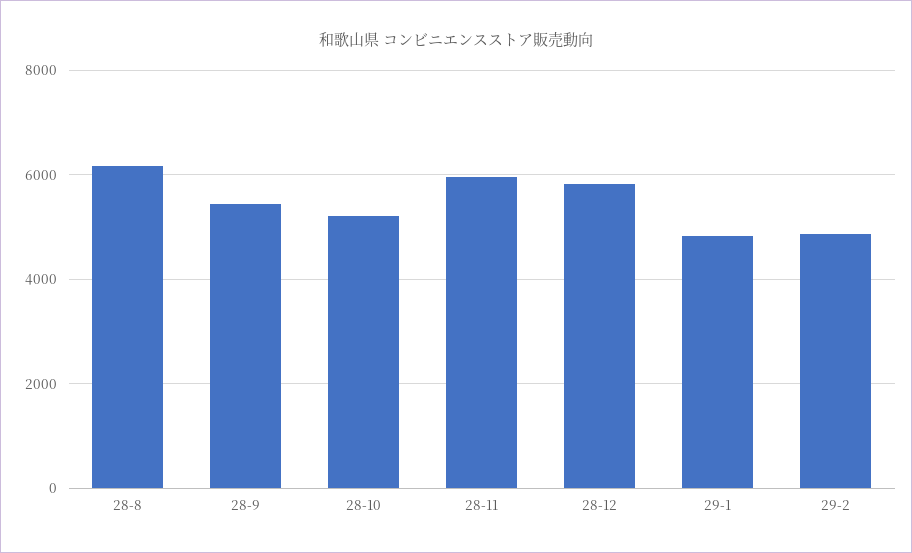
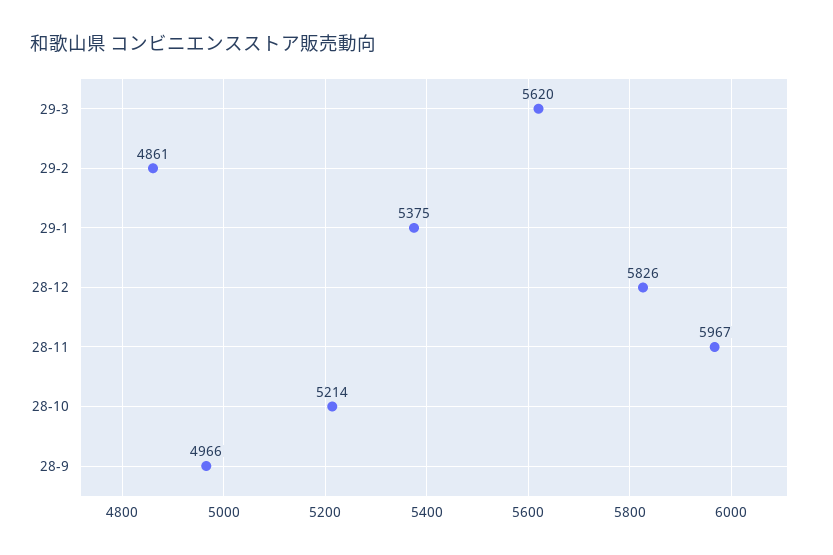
28-8: 6200 -> none
28-9: 5400 -> 4966
29-1: 4800 -> 5375
29-3: none -> 5620

